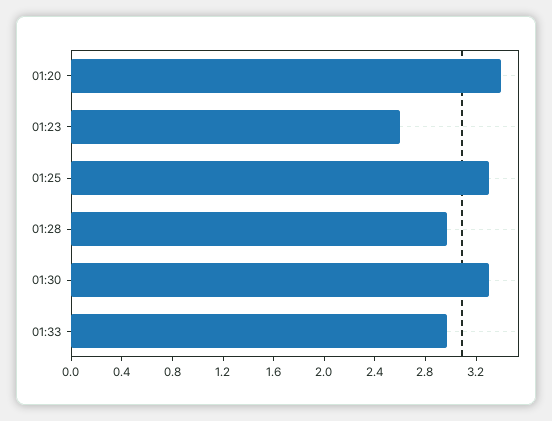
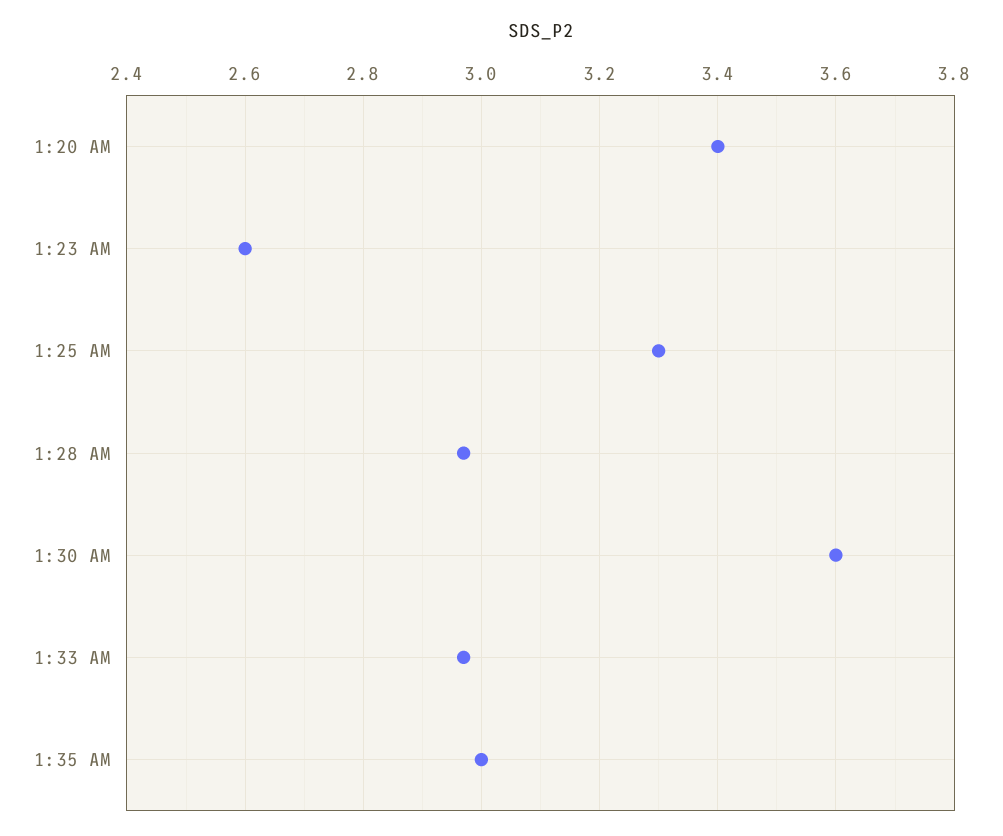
01:30: 3.3 -> 3.6
1:35 AM: none -> 3

